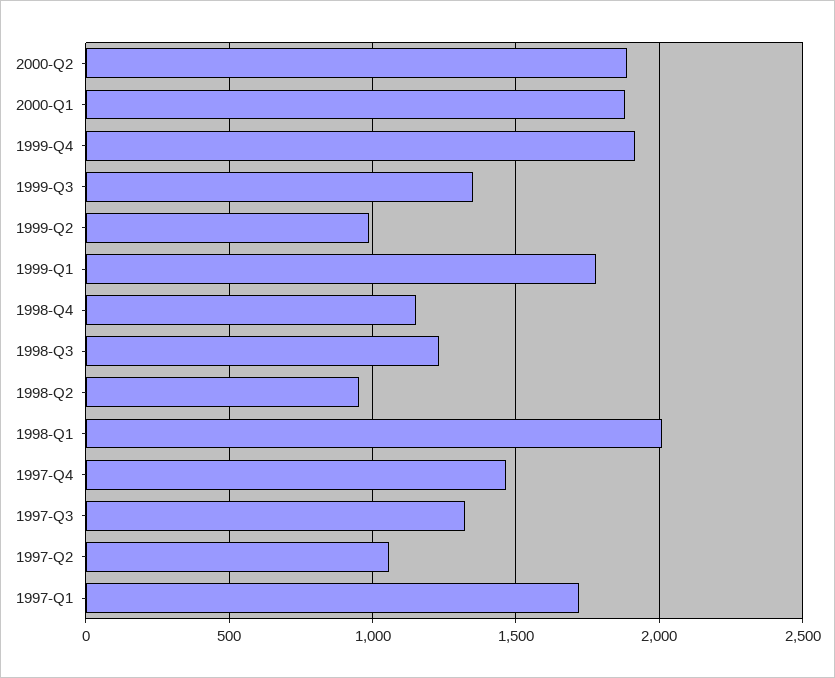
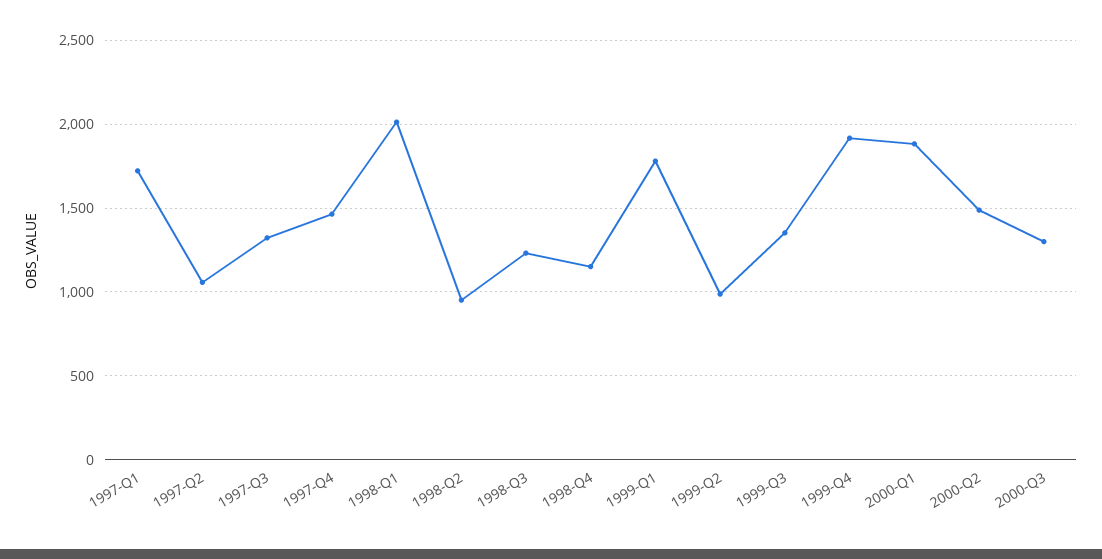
2000-Q2: 1900 -> 1500
2000-Q3: none -> 1300

